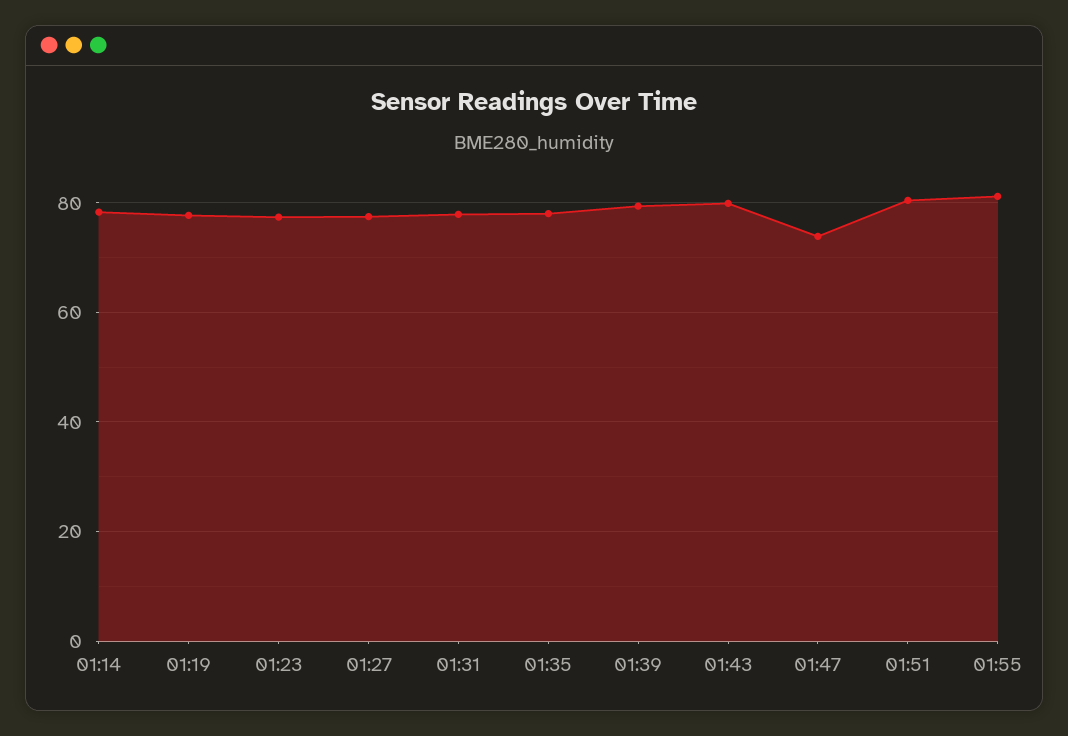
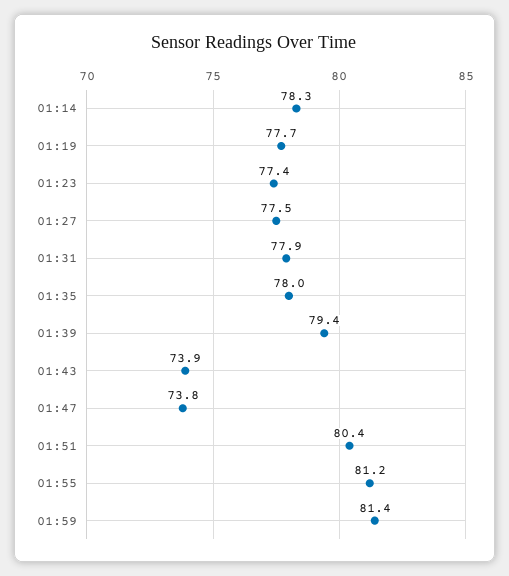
01:43: 80 -> 73.9
01:59: none -> 81.4

